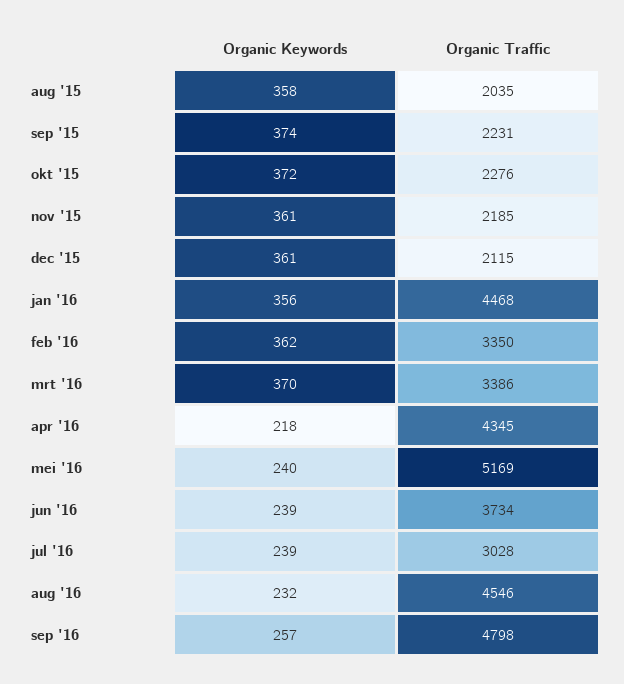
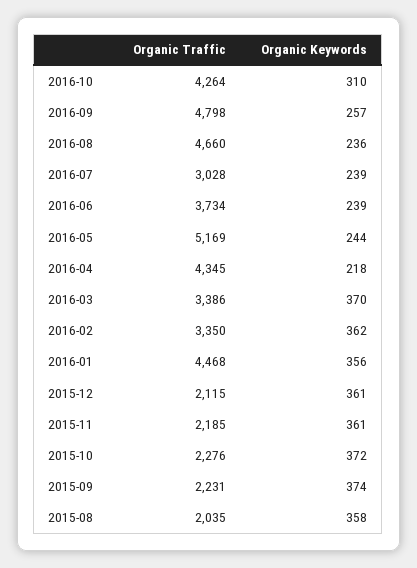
Organic Keywords, mei '16: 240 -> 244
Organic Keywords, aug '16: 232 -> 236
Organic Traffic, aug '16: 4546 -> 4660
Organic Traffic, 2016-10: none -> 4264
Organic Keywords, 2016-10: none -> 310

